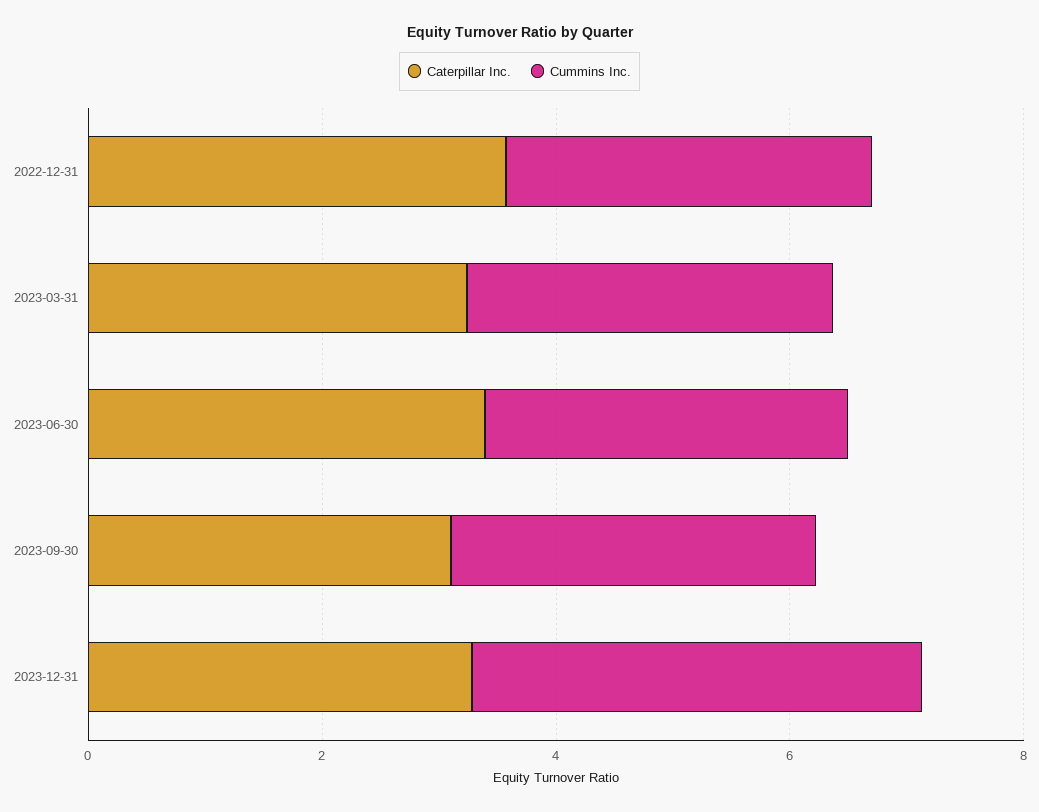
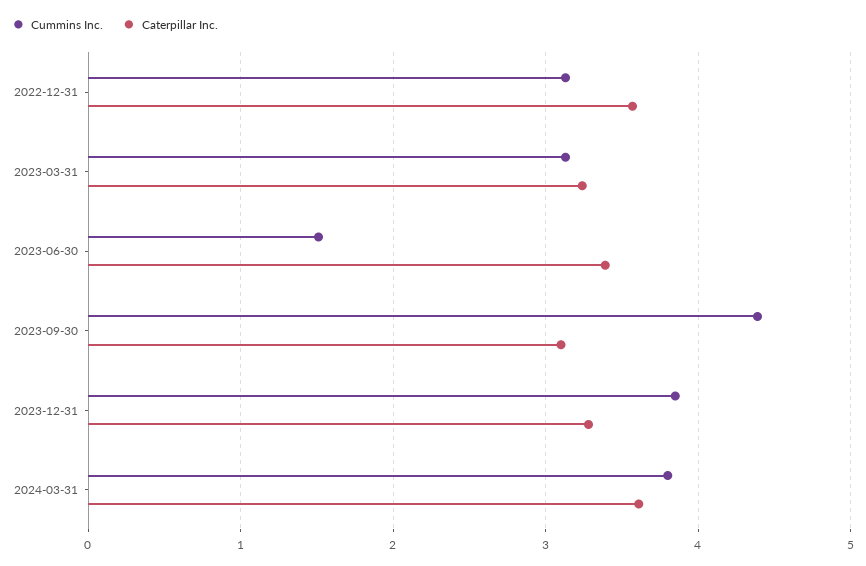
Cummins Inc., 2023-06-30: 3 -> 1.5
Cummins Inc., 2023-09-30: 3 -> 4.4
Cummins Inc., 2024-03-31: none -> 3.8
Caterpillar Inc., 2024-03-31: none -> 3.6

